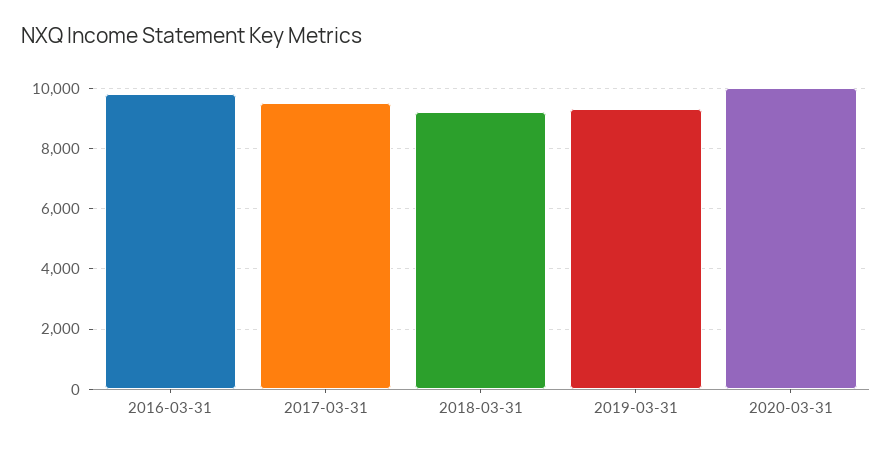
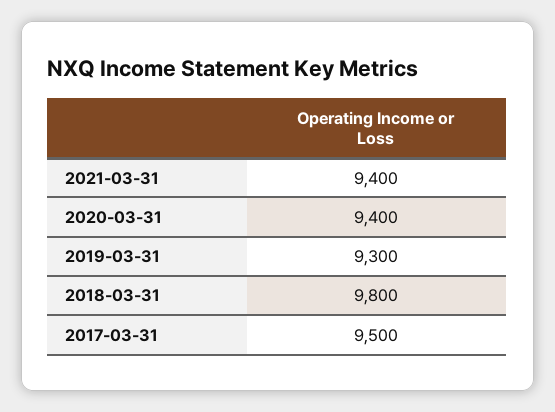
2016-03-31: 9800 -> none
2018-03-31: 9200 -> 9800
2020-03-31: 10000 -> 9400
2021-03-31: none -> 9400

